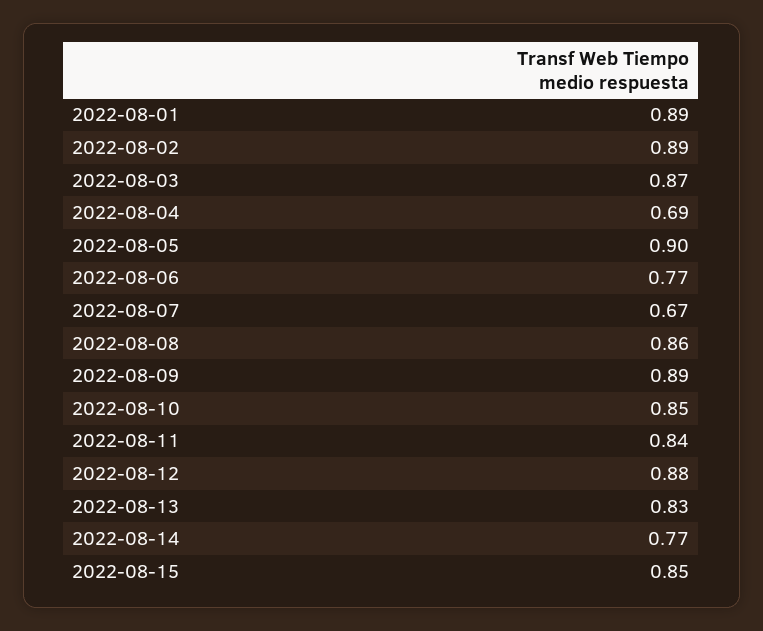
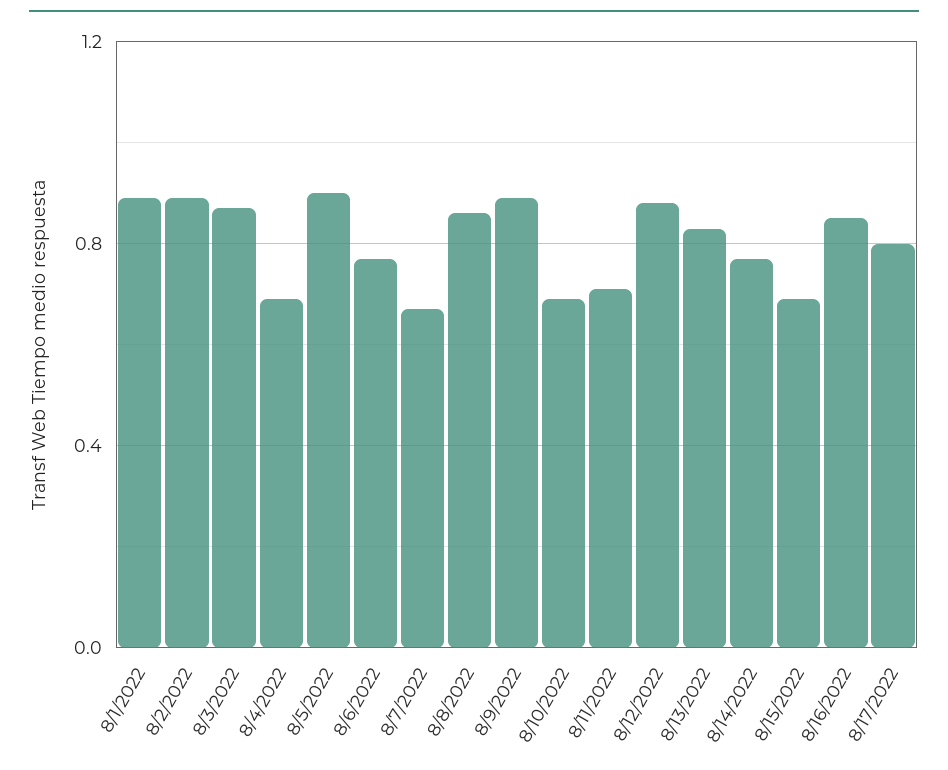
2022-08-10: 0.85 -> 0.7
2022-08-11: 0.84 -> 0.7
2022-08-15: 0.85 -> 0.7
8/16/2022: none -> 0.85
8/17/2022: none -> 0.8

